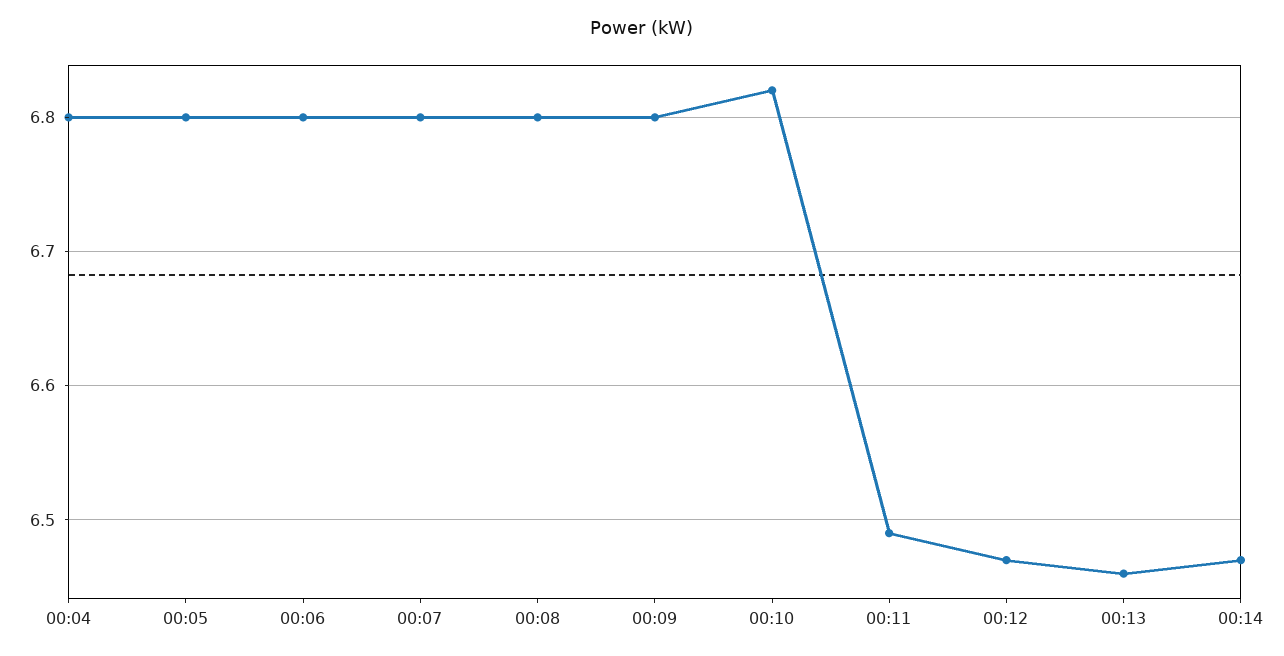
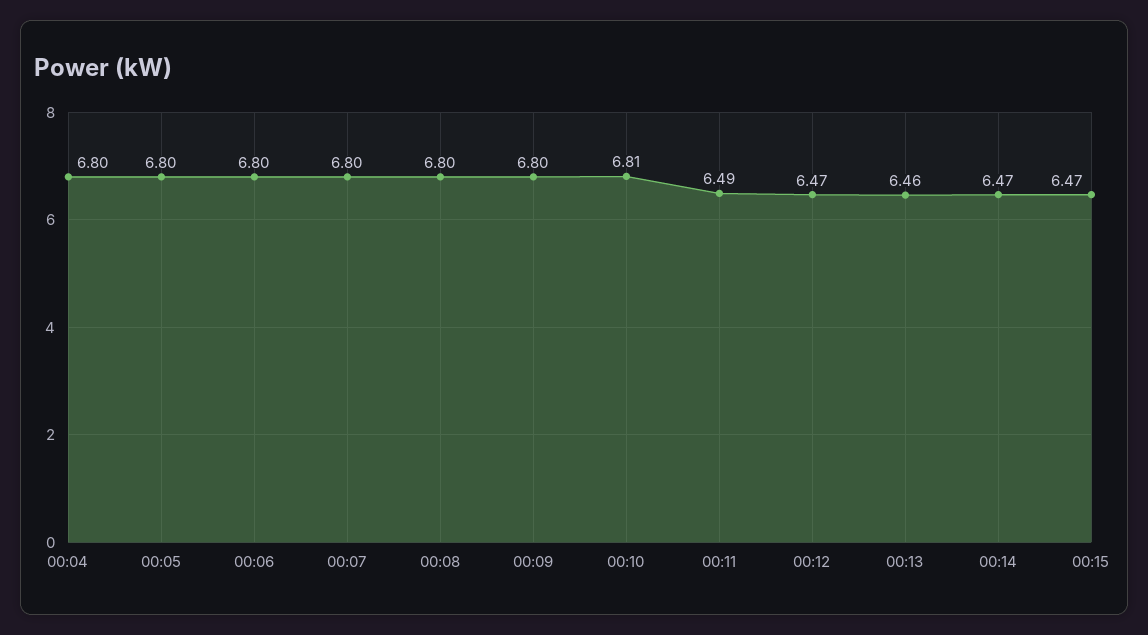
00:10: 6.82 -> 6.81
00:15: none -> 6.47

